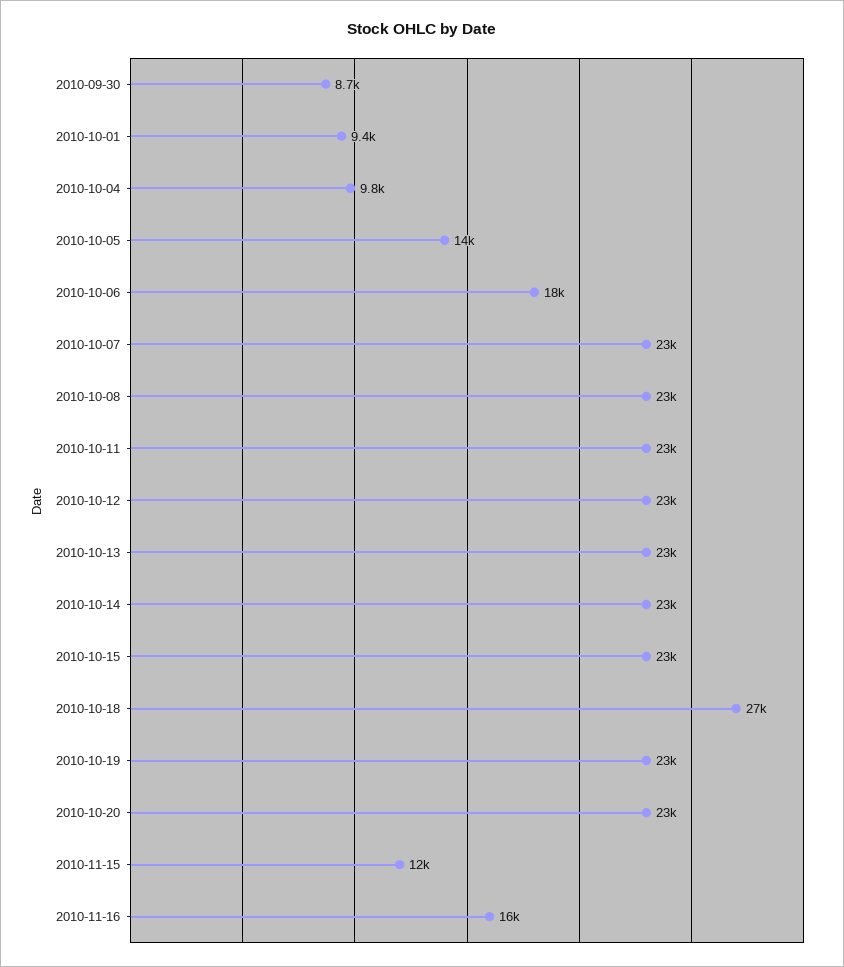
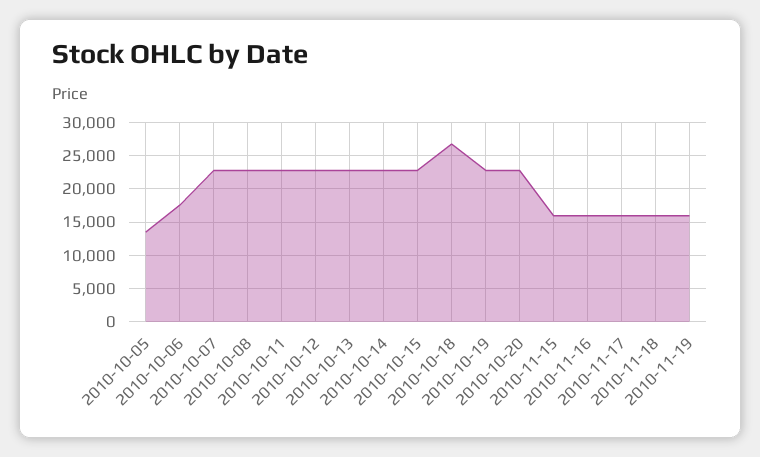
2010-09-30: 8700 -> none
2010-10-01: 9400 -> none
2010-10-04: 9800 -> none
2010-11-15: 12000 -> 16000
2010-11-17: none -> 16000
2010-11-18: none -> 16000
2010-11-19: none -> 16000

